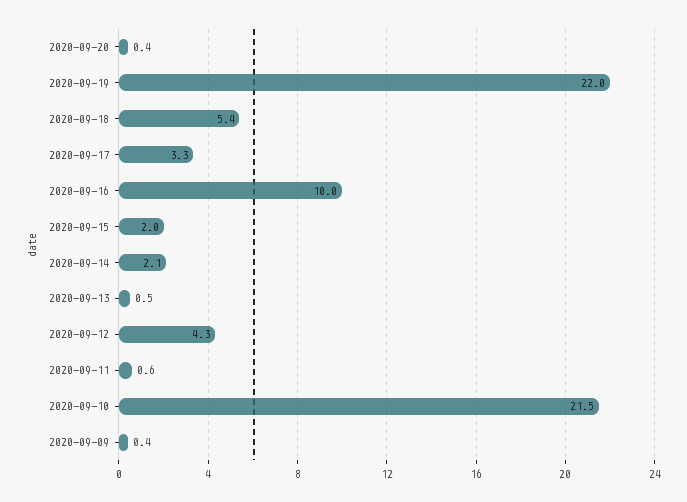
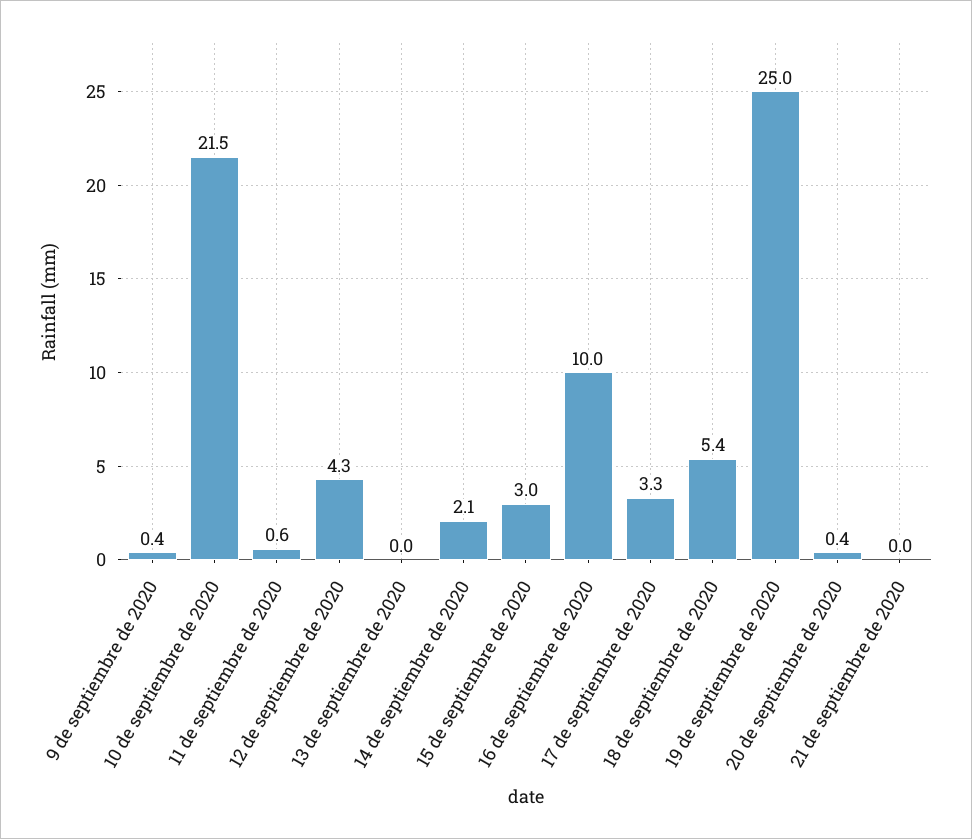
2020-09-19: 22 -> 25
2020-09-15: 2 -> 3
2020-09-13: 0.5 -> 0
21 de septiembre de 2020: none -> 0

